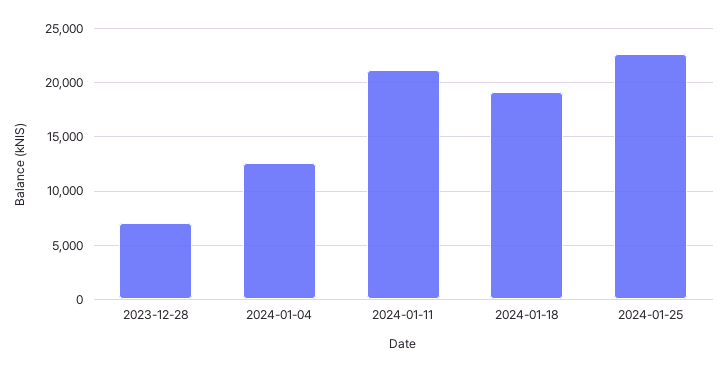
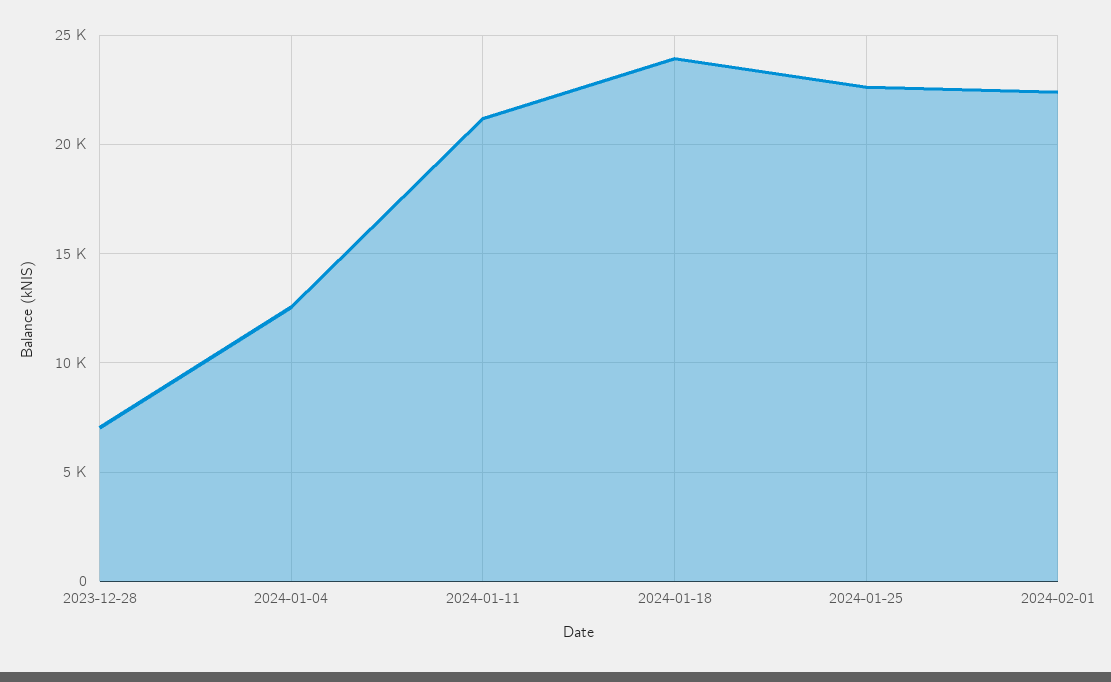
2024-01-18: 19000 -> 24000
2024-02-01: none -> 22500

